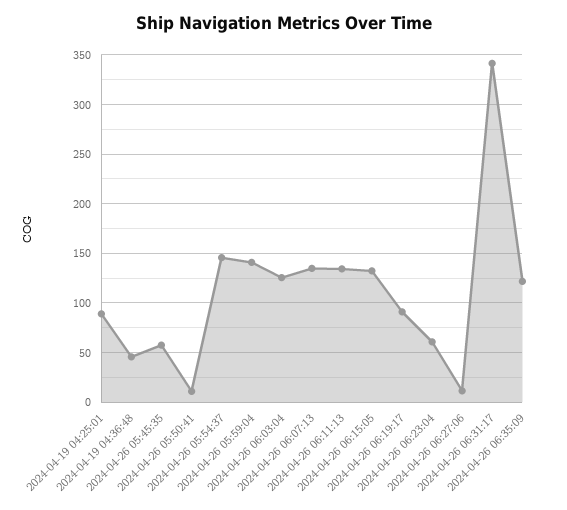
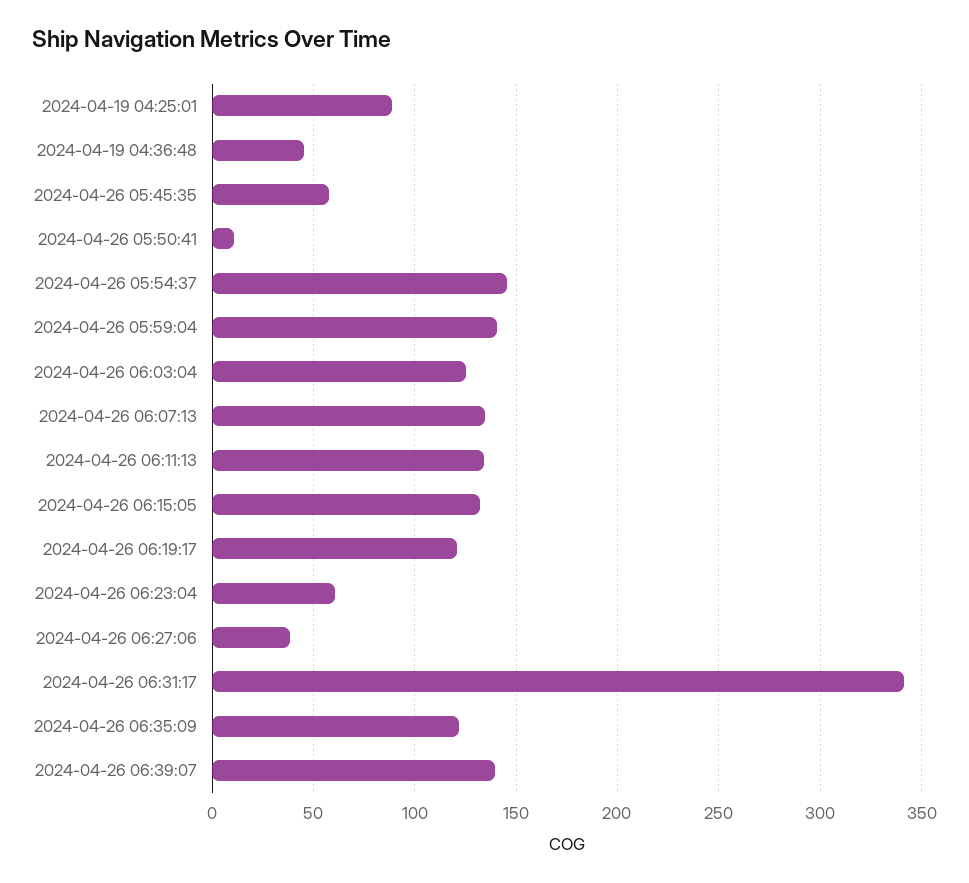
2024-04-26 06:19:17: 90 -> 120
2024-04-26 06:27:06: 10 -> 40
2024-04-26 06:39:07: none -> 140

